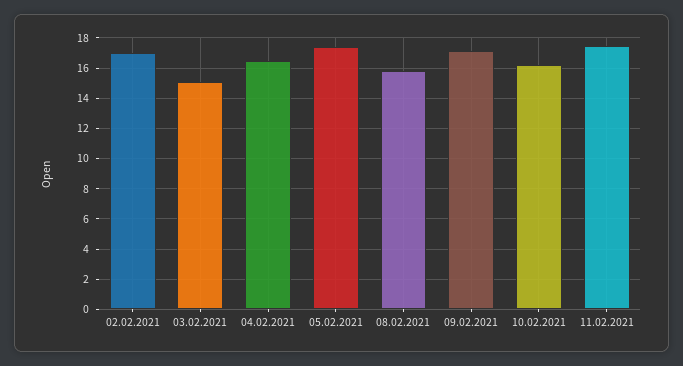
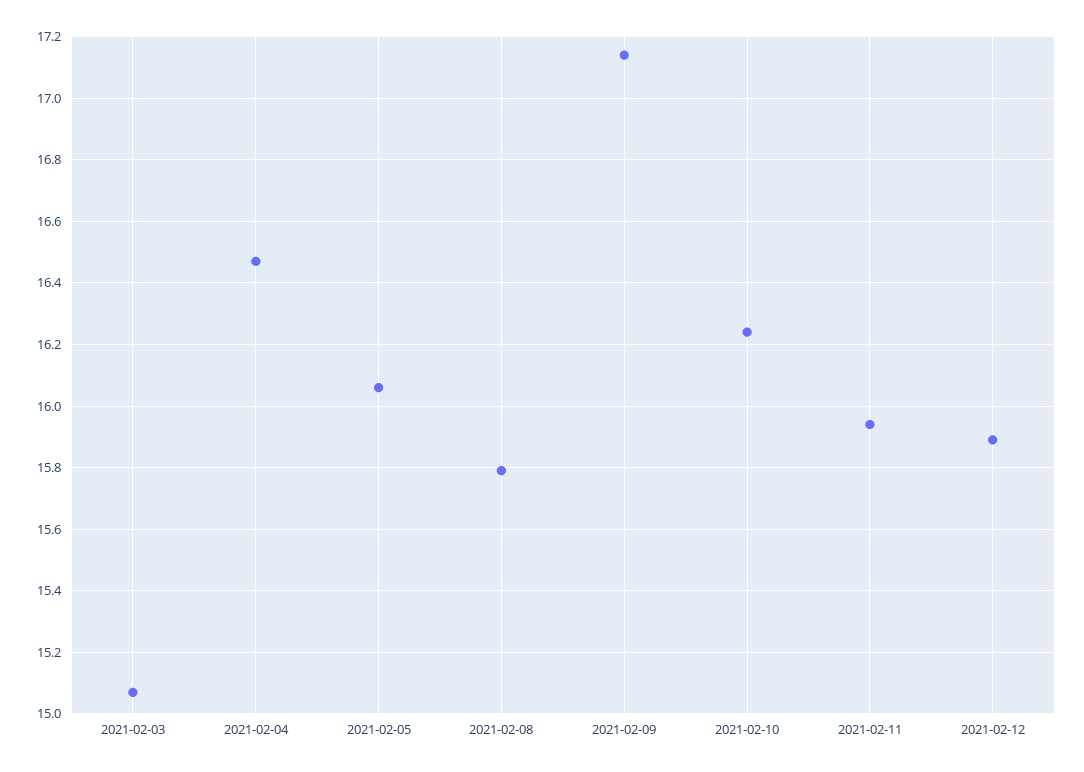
02.02.2021: 17 -> none
05.02.2021: 17.5 -> 16.05
11.02.2021: 17.5 -> 15.95
2021-02-12: none -> 15.9

